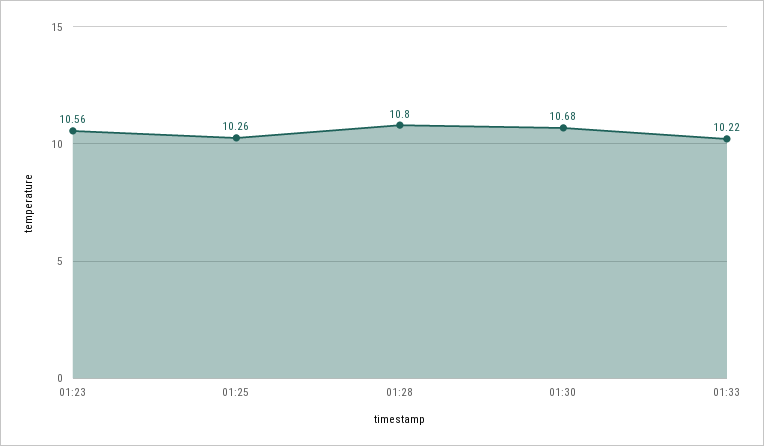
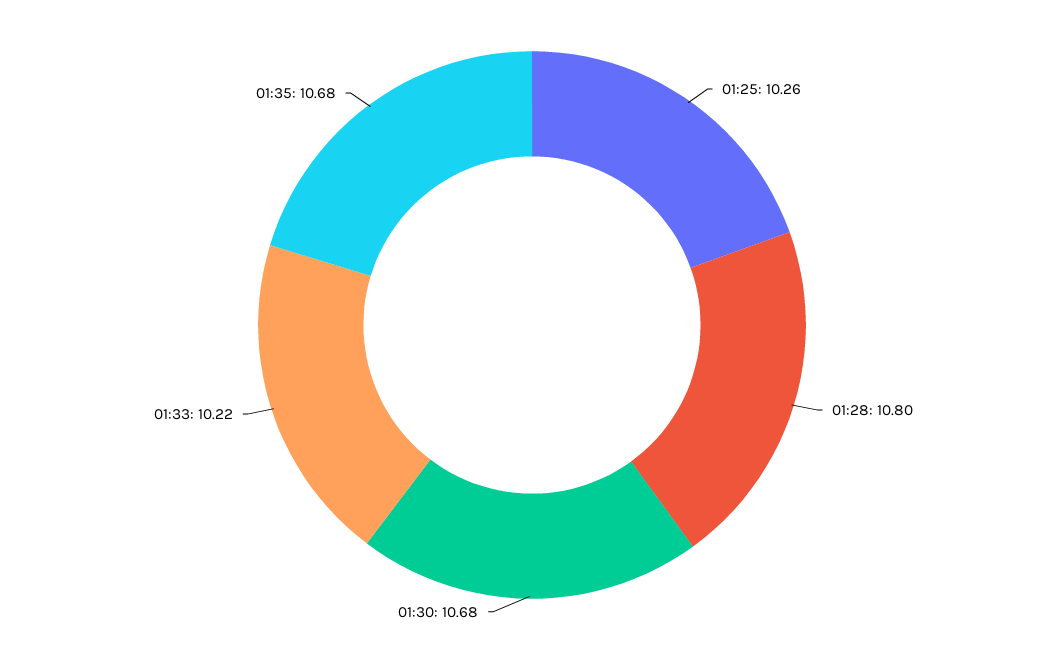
01:23: 10.56 -> none
01:35: none -> 10.68

